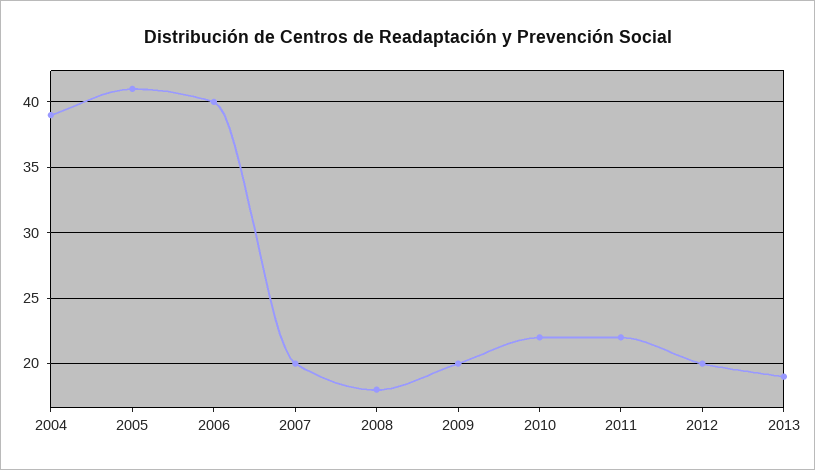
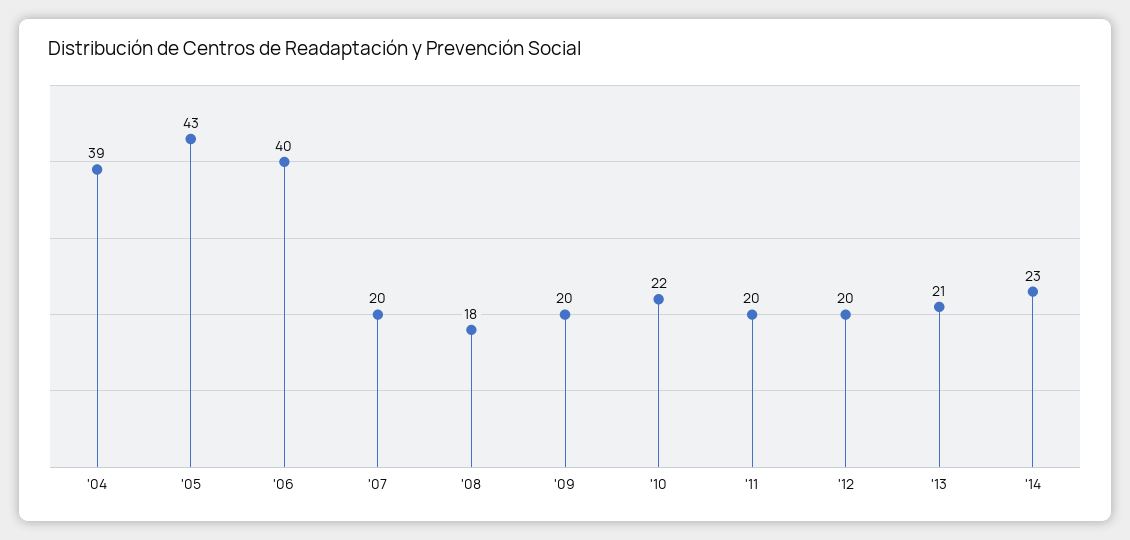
2005: 41 -> 43
2011: 22 -> 20
2013: 19 -> 21
'14: none -> 23

